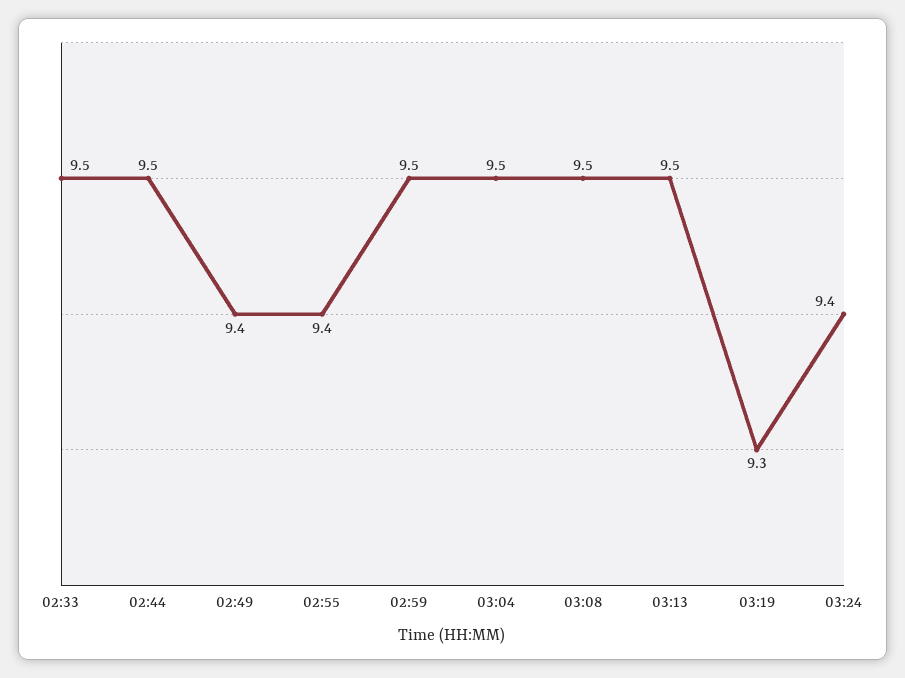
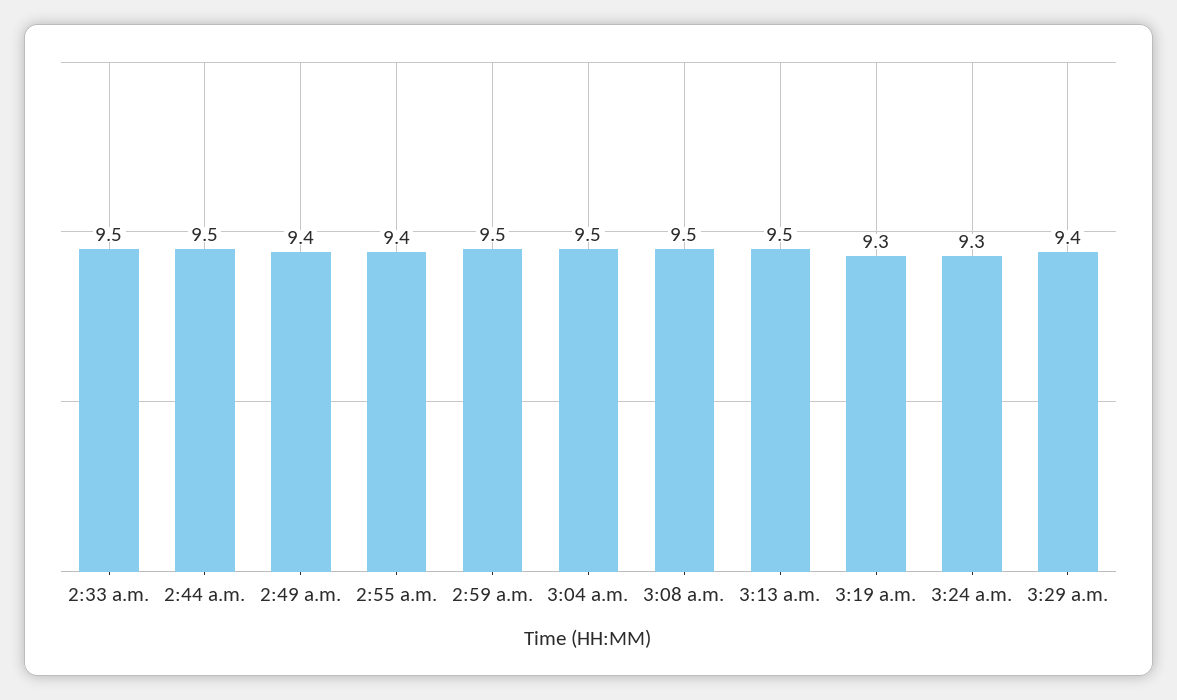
03:24: 9.4 -> 9.3
3:29 a.m.: none -> 9.4

